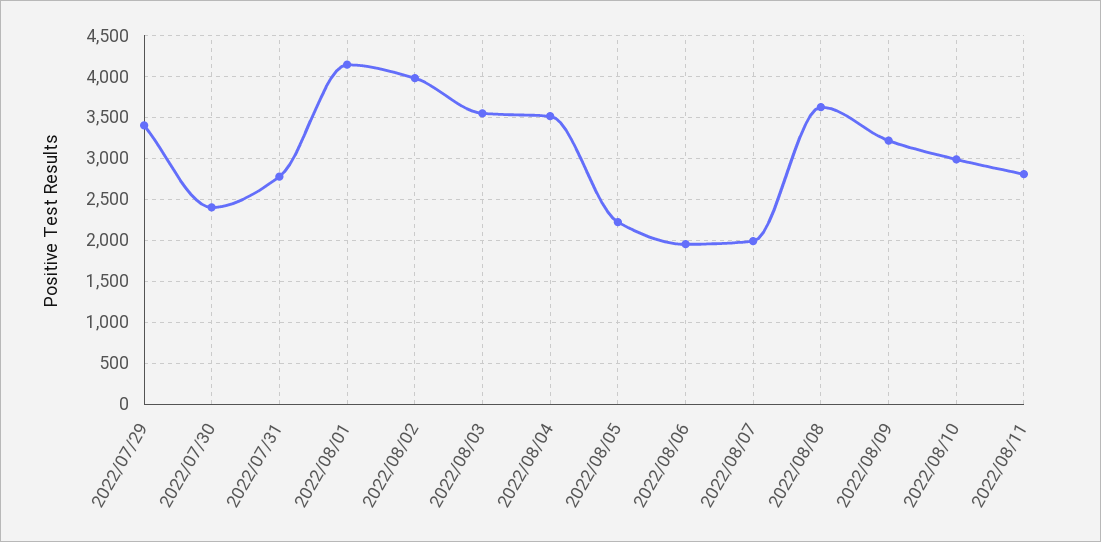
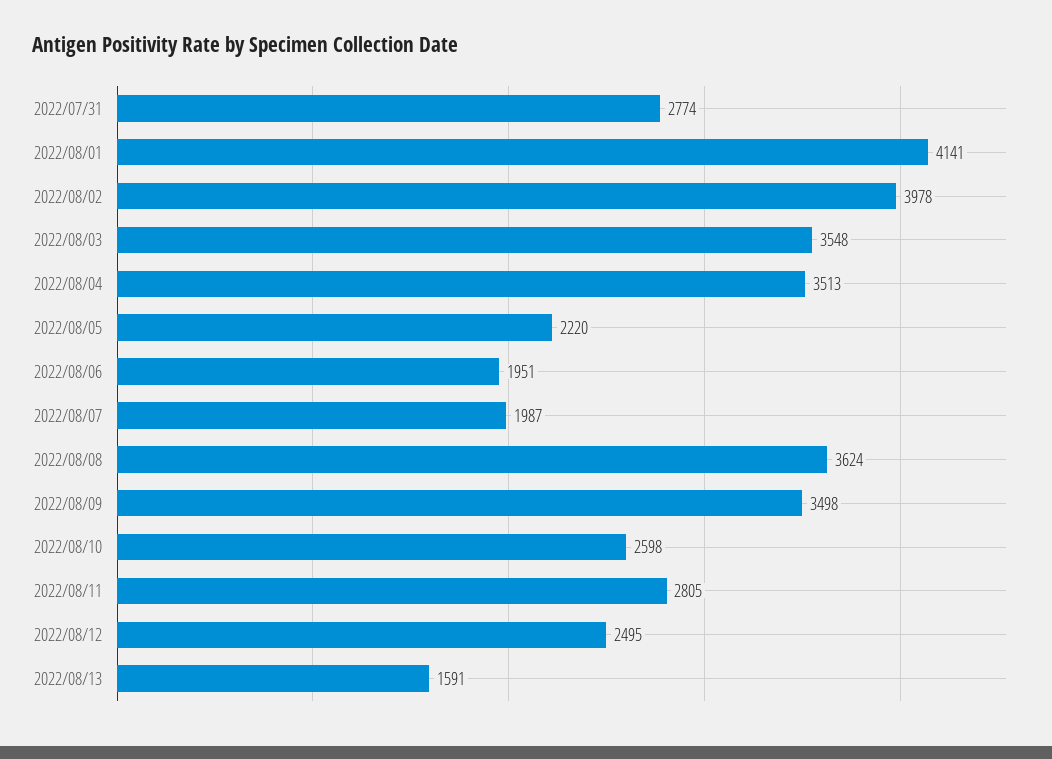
2022/07/29: 3400 -> none
2022/07/30: 2400 -> none
2022/08/09: 3200 -> 3498
2022/08/10: 3000 -> 2598
2022/08/12: none -> 2495
2022/08/13: none -> 1591

